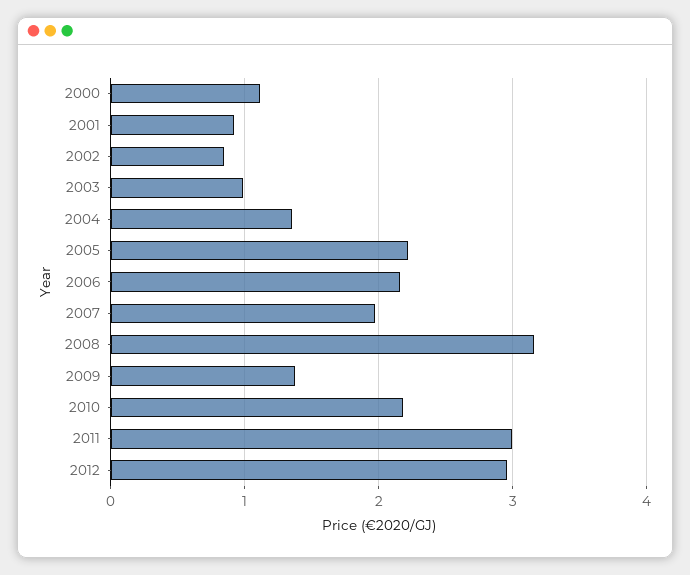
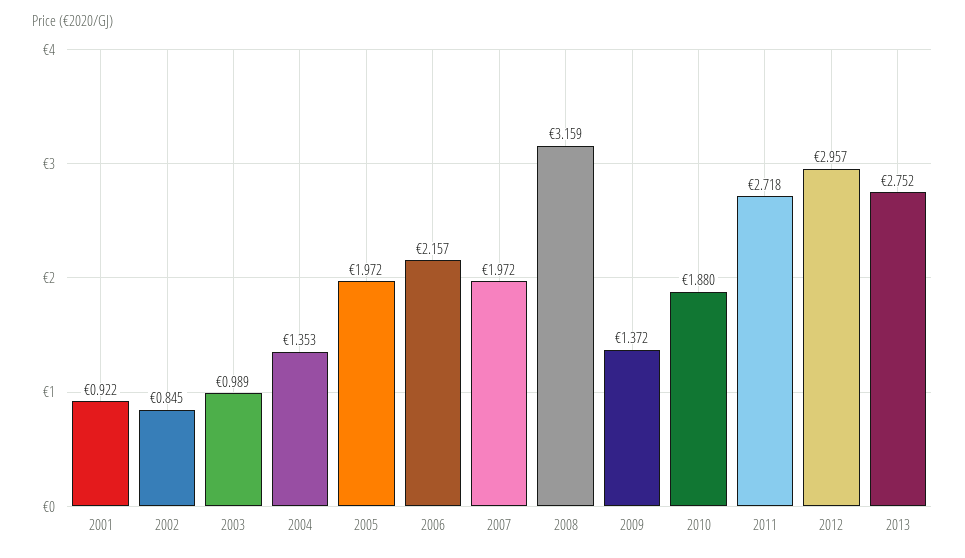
2000: 1.1 -> none
2005: 2.2 -> 1.972
2010: 2.2 -> 1.88
2011: 3 -> 2.718
2013: none -> 2.752

